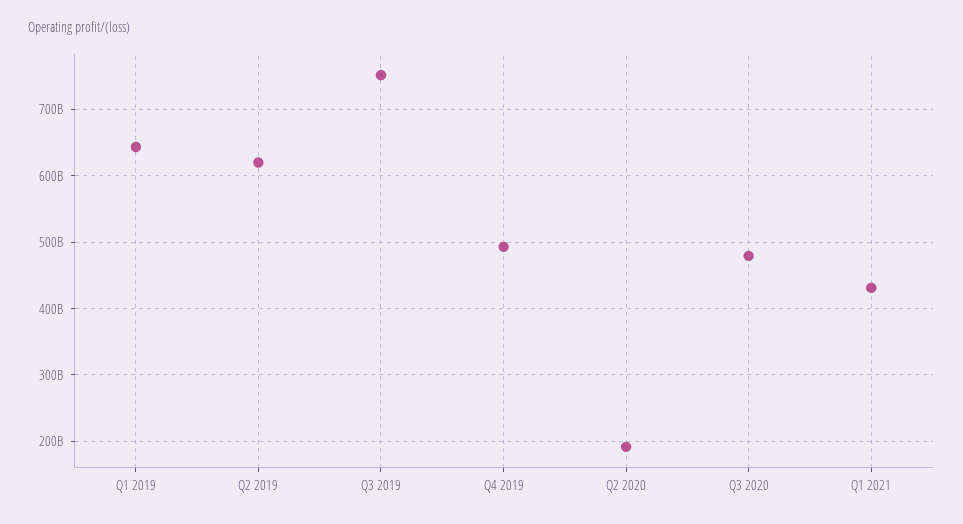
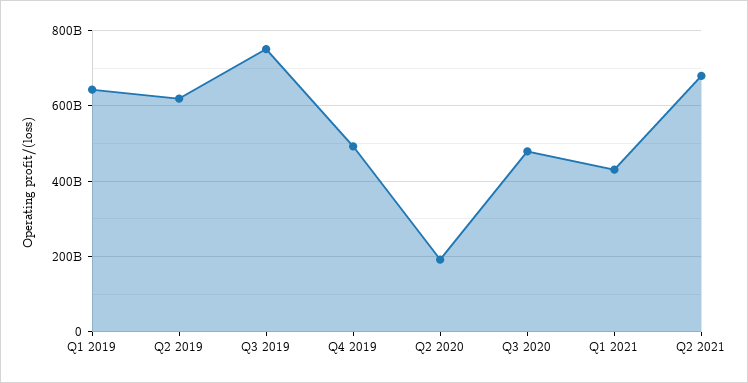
Q2 2021: none -> 680000000000

